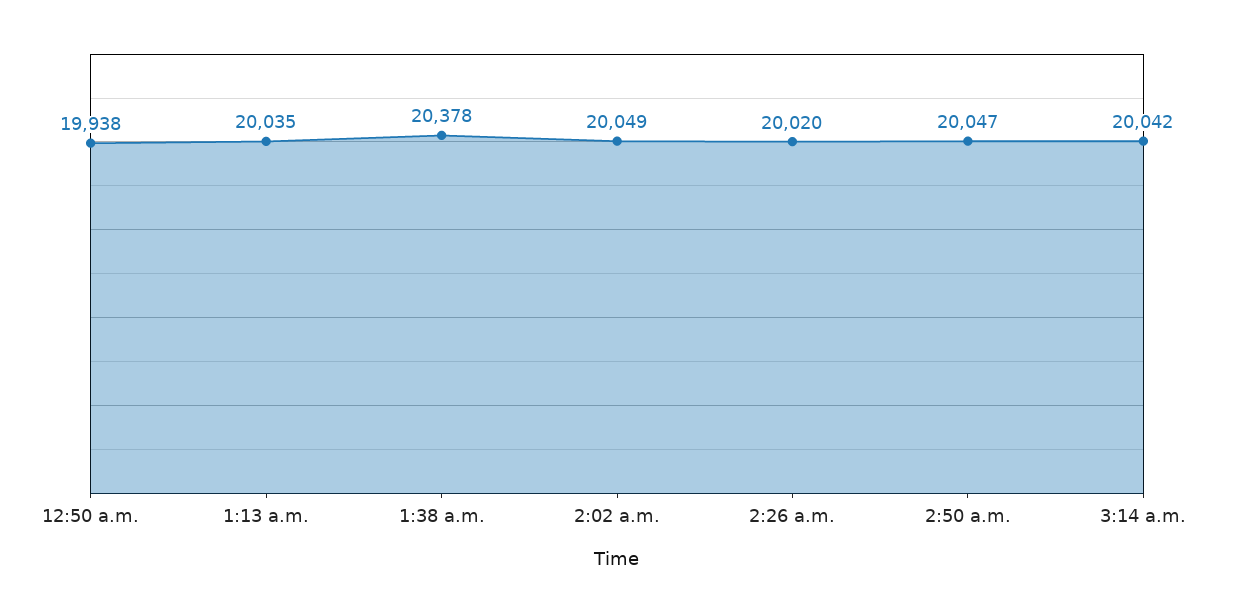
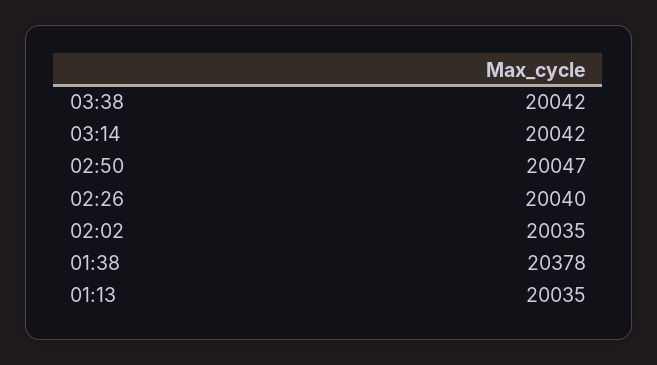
12:50 a.m.: 19938 -> none
2:02 a.m.: 20049 -> 20035
2:26 a.m.: 20020 -> 20040
03:38: none -> 20042

